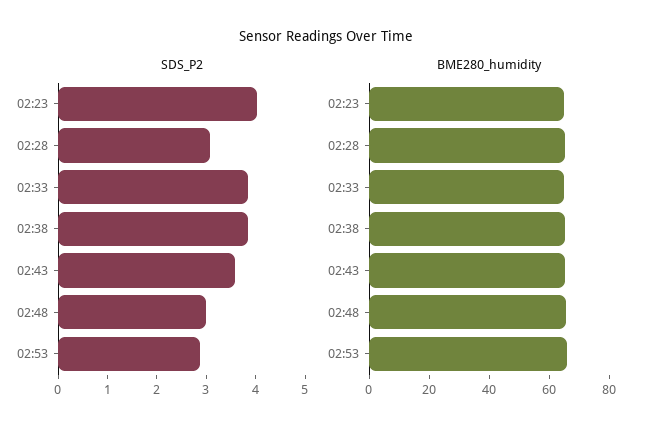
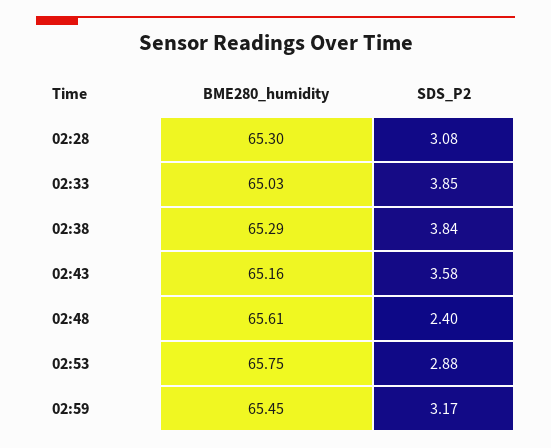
SDS_P2, 02:23: 4 -> none
SDS_P2, 02:48: 3 -> 2.4
BME280_humidity, 02:23: 65 -> none
BME280_humidity, 02:59: none -> 65.45
SDS_P2, 02:59: none -> 3.17

